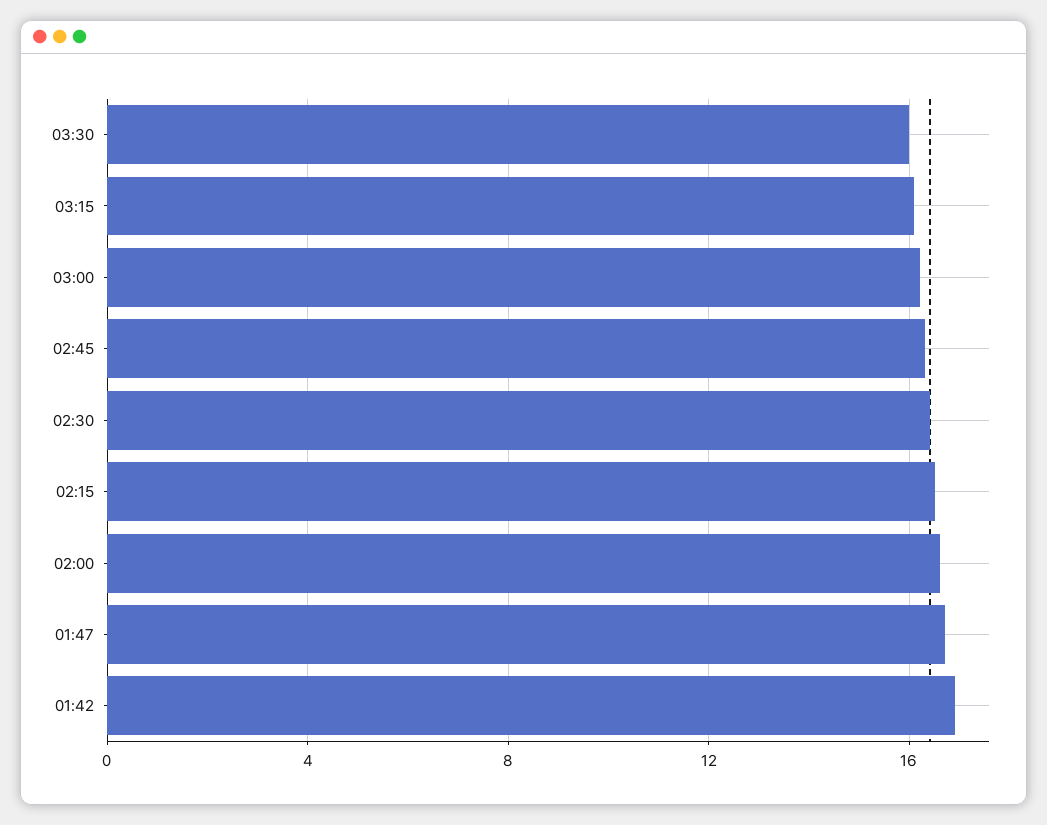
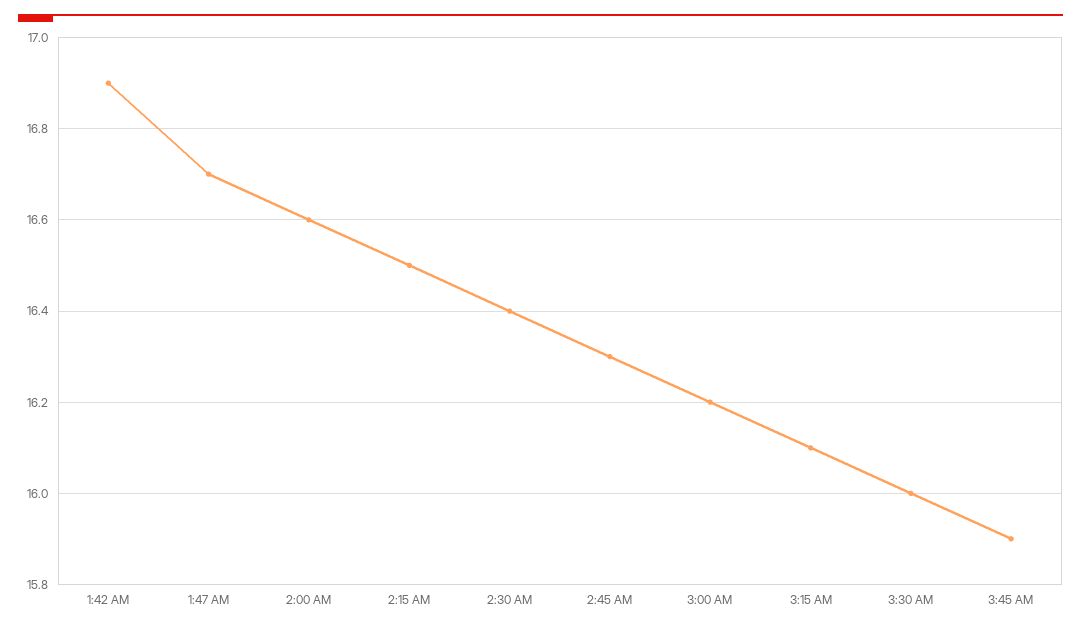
3:45 AM: none -> 15.9

